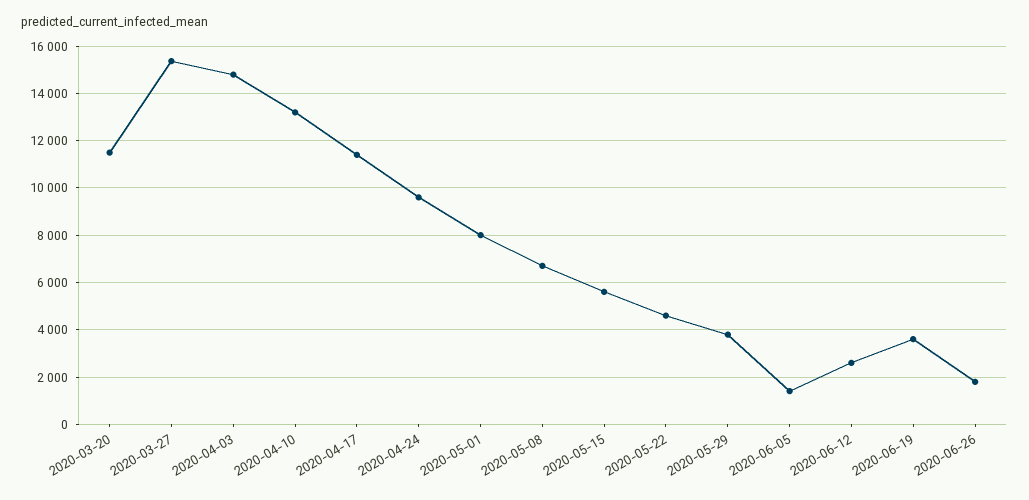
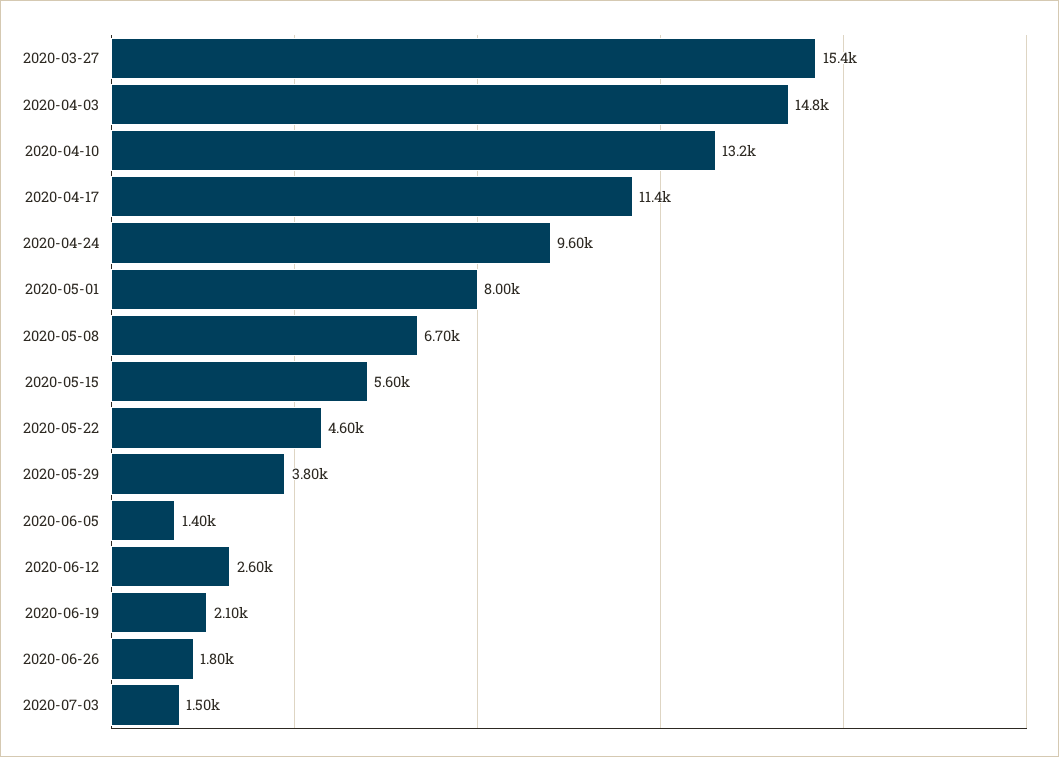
2020-03-20: 11500 -> none
2020-06-19: 3500 -> 2100
2020-07-03: none -> 1500

